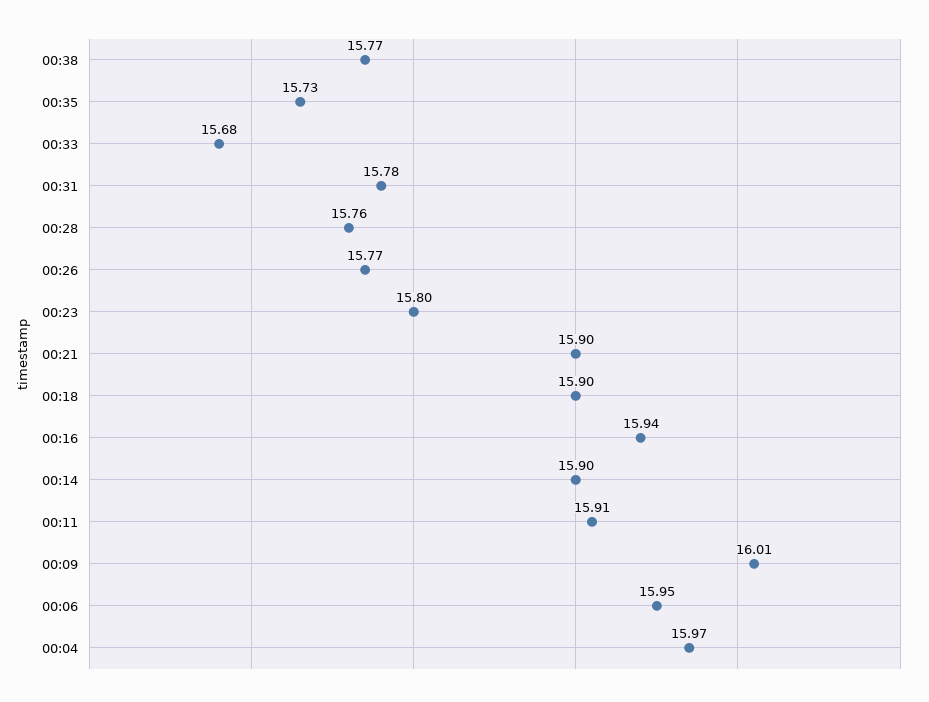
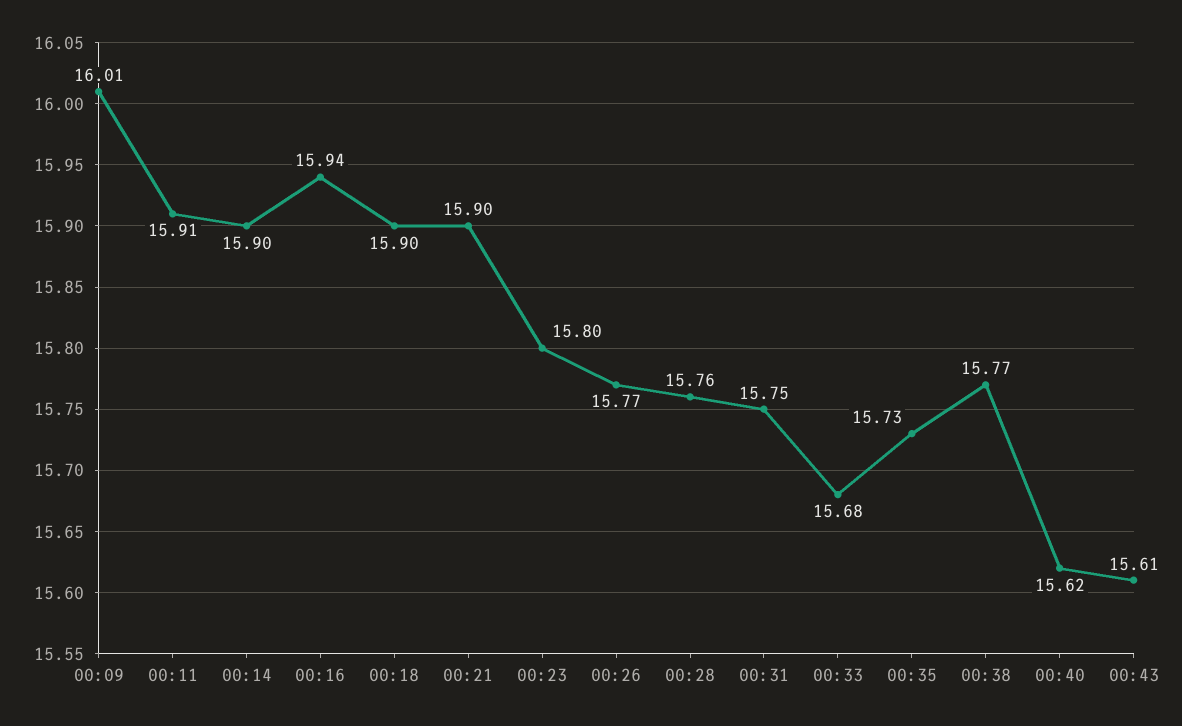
00:31: 15.78 -> 15.75
00:06: 15.95 -> none
00:04: 15.97 -> none
00:40: none -> 15.62
00:43: none -> 15.61

